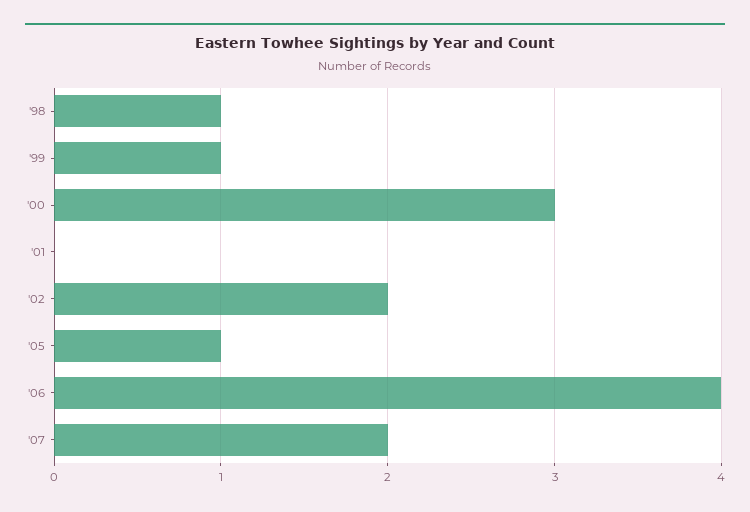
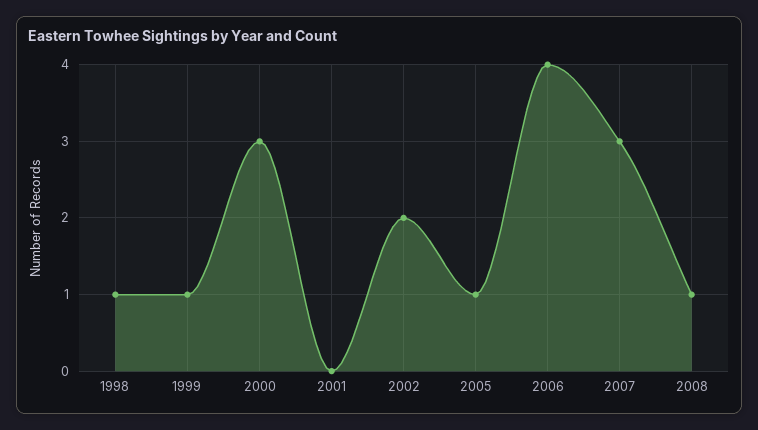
'07: 2 -> 3
2008: none -> 1

